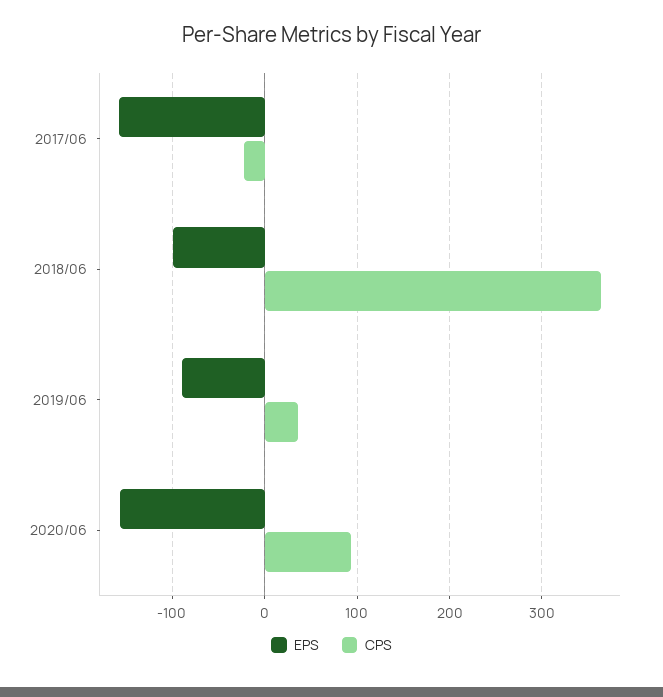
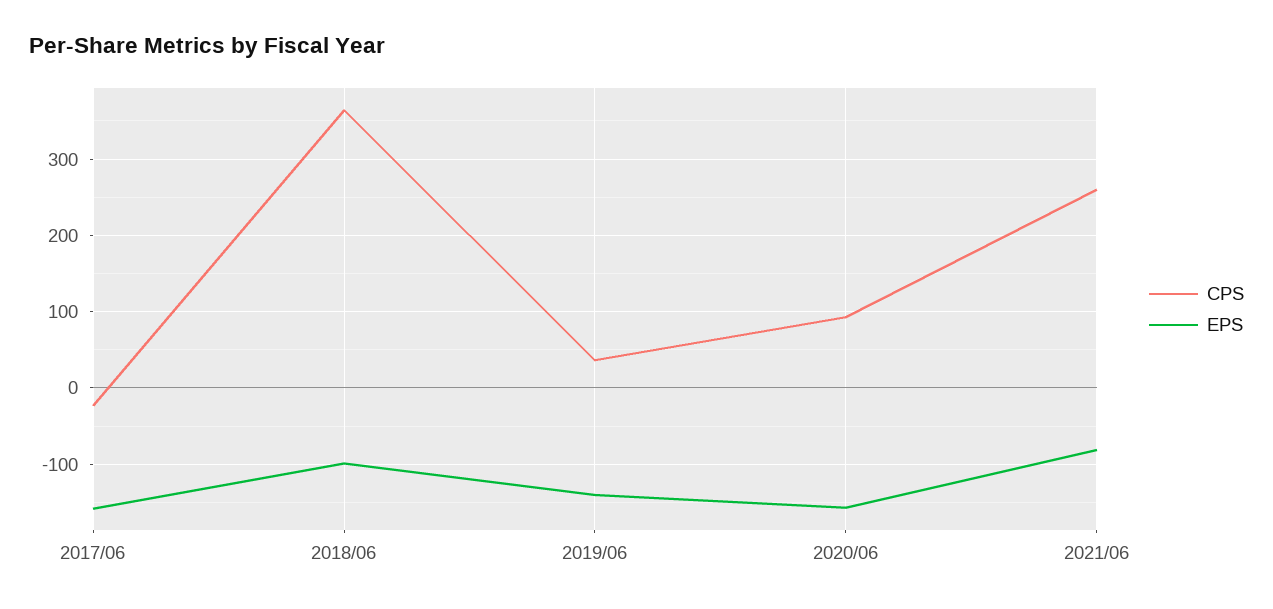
EPS, 2019/06: -90 -> -140
CPS, 2021/06: none -> 260
EPS, 2021/06: none -> -80

